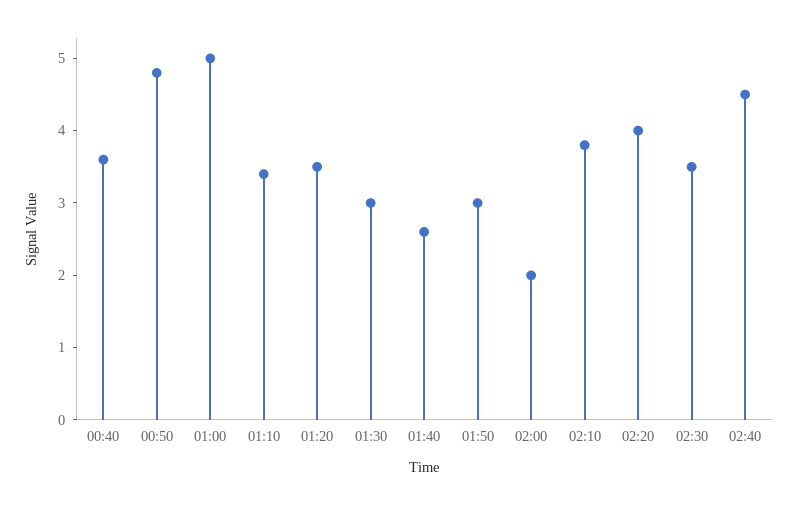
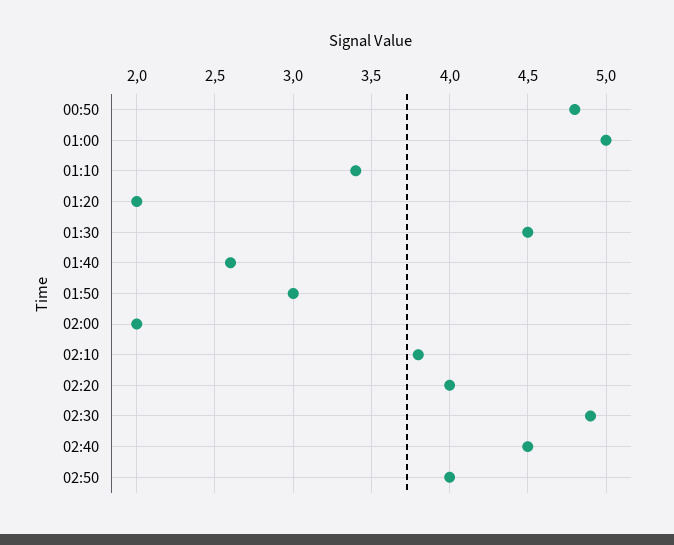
00:40: 3.5 -> none
01:20: 3.5 -> 2
01:30: 3 -> 4.5
02:30: 3.5 -> 4.9
02:50: none -> 4

